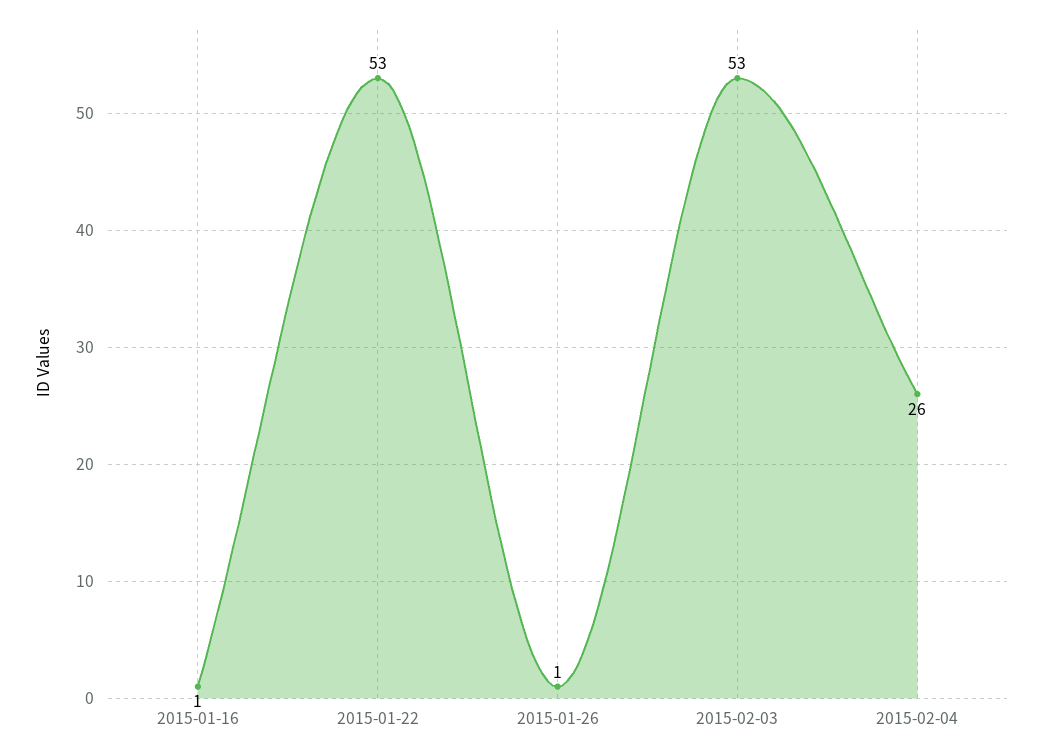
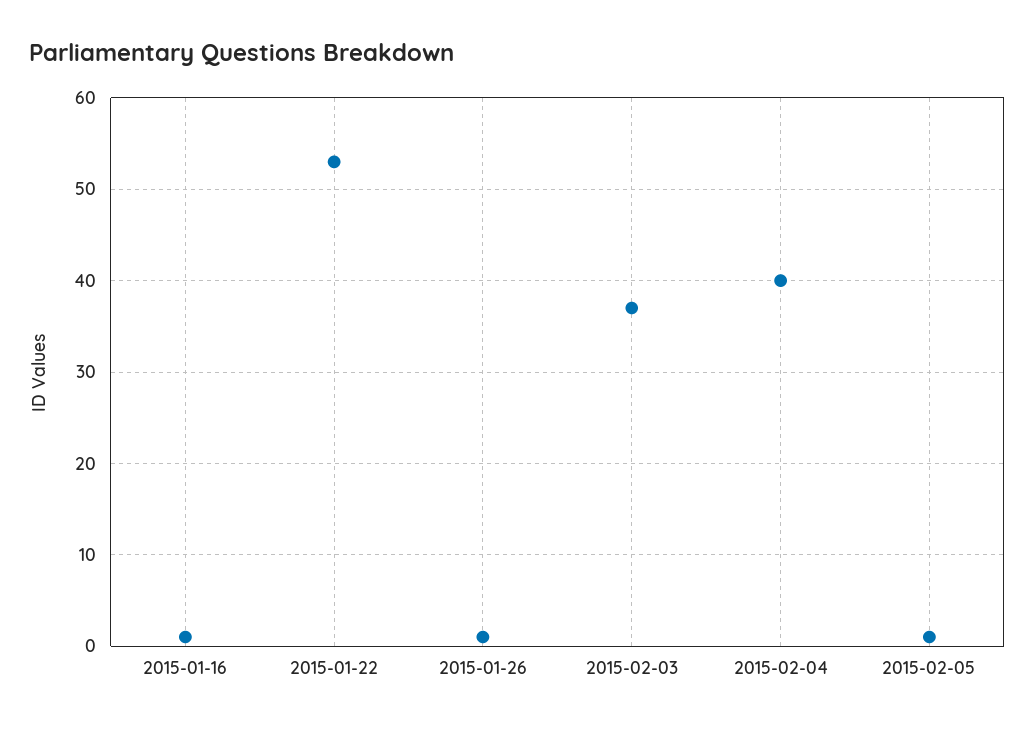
2015-02-03: 53 -> 37
2015-02-04: 26 -> 40
2015-02-05: none -> 1

